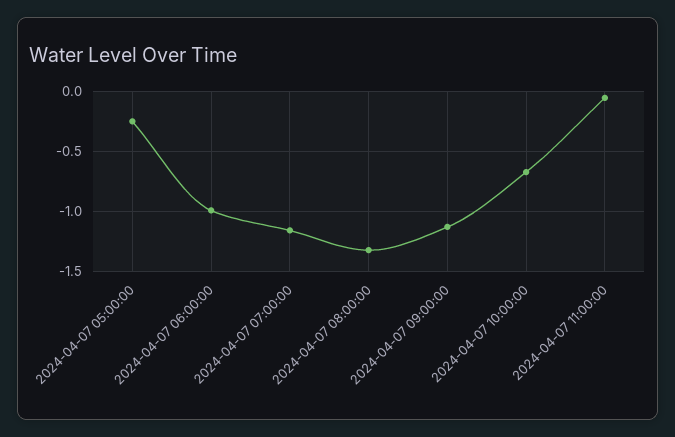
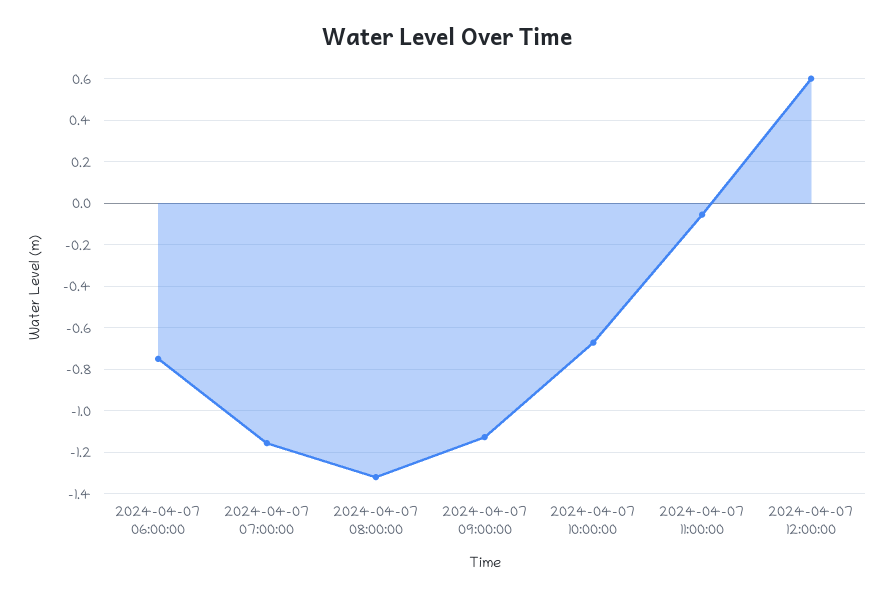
2024-04-07 05:00:00: -0.25 -> none
2024-04-07 06:00:00: -1 -> -0.75
2024-04-07 12:00:00: none -> 0.6

